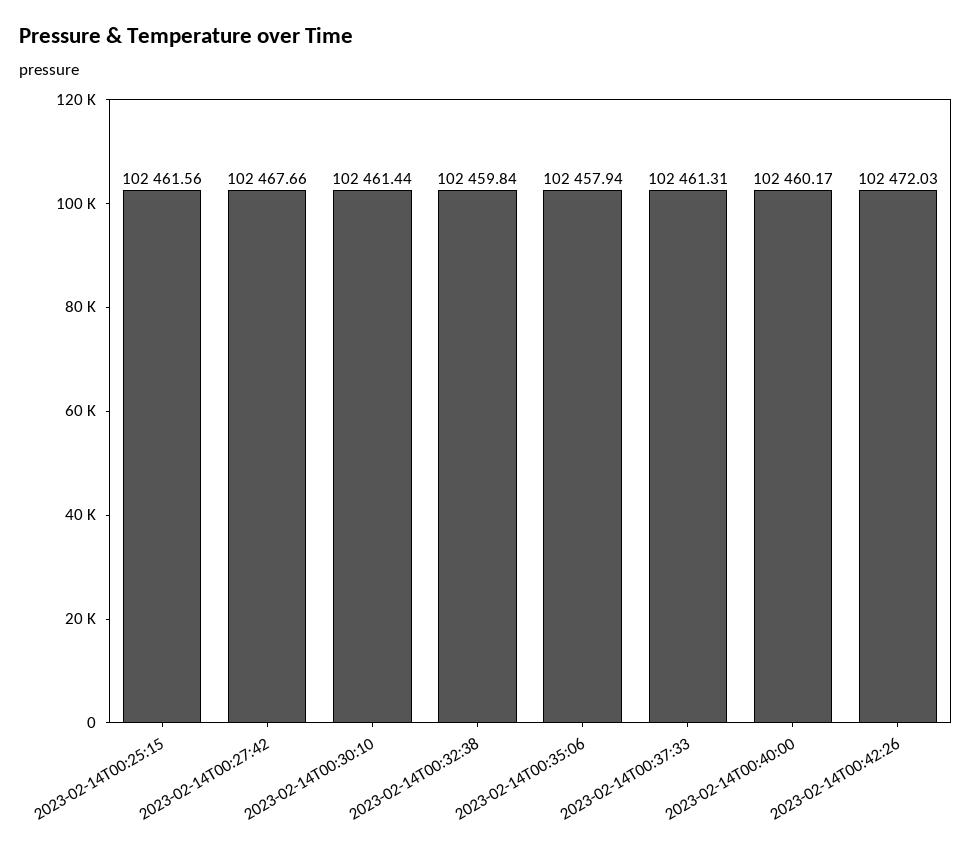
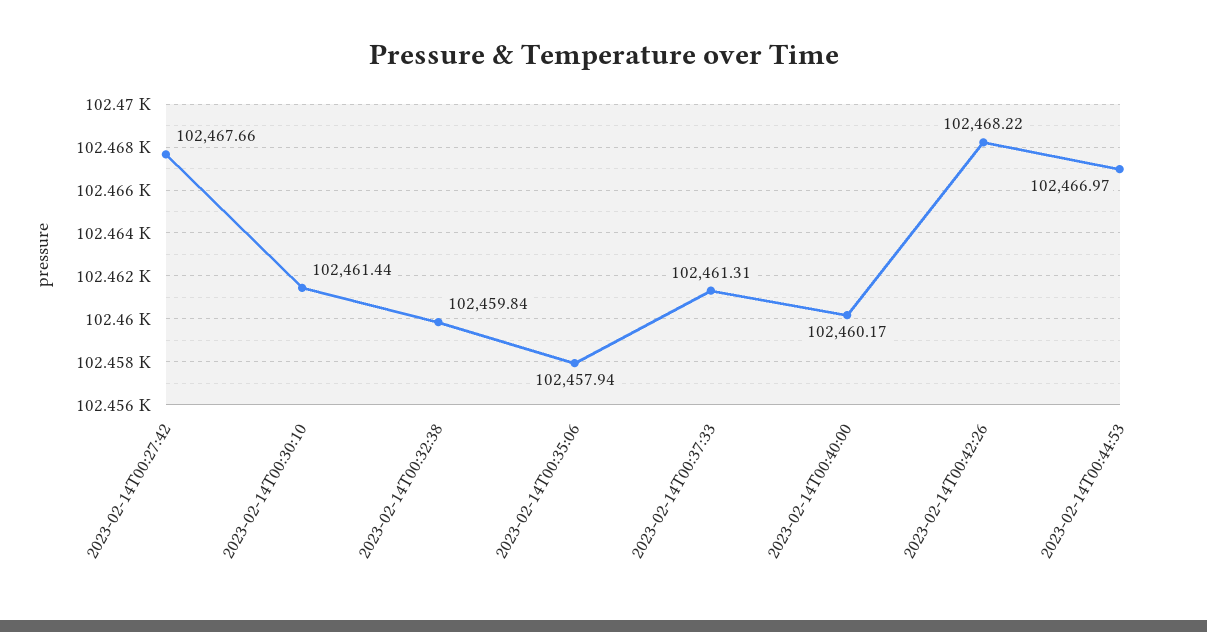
2023-02-14T00:25:15: 102461.56 -> none
2023-02-14T00:42:26: 102472.03 -> 102468.22
2023-02-14T00:44:53: none -> 102466.97

